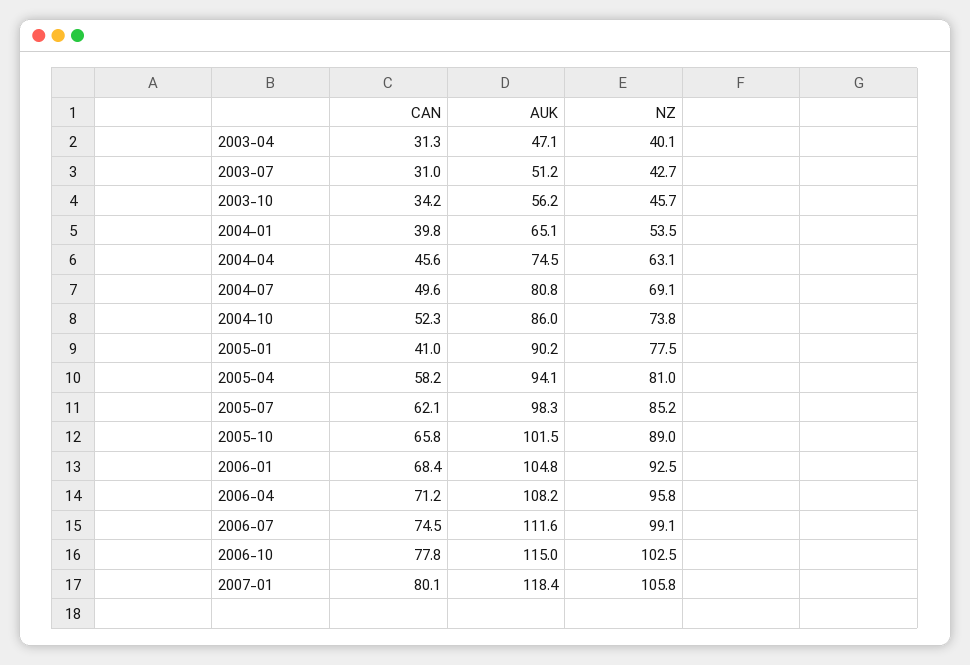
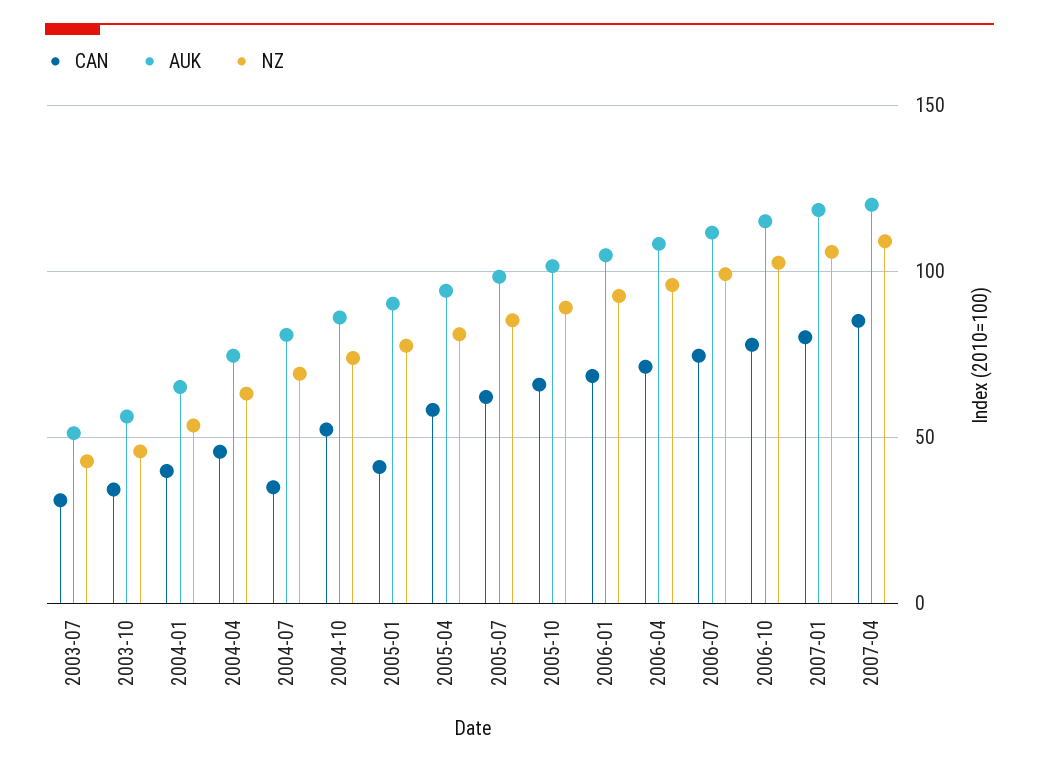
CAN, 2003-04: 31.3 -> none
AUK, 2003-04: 47.1 -> none
NZ, 2003-04: 40.1 -> none
CAN, 2004-07: 49.6 -> 35
CAN, 2007-04: none -> 85
AUK, 2007-04: none -> 120
NZ, 2007-04: none -> 110

